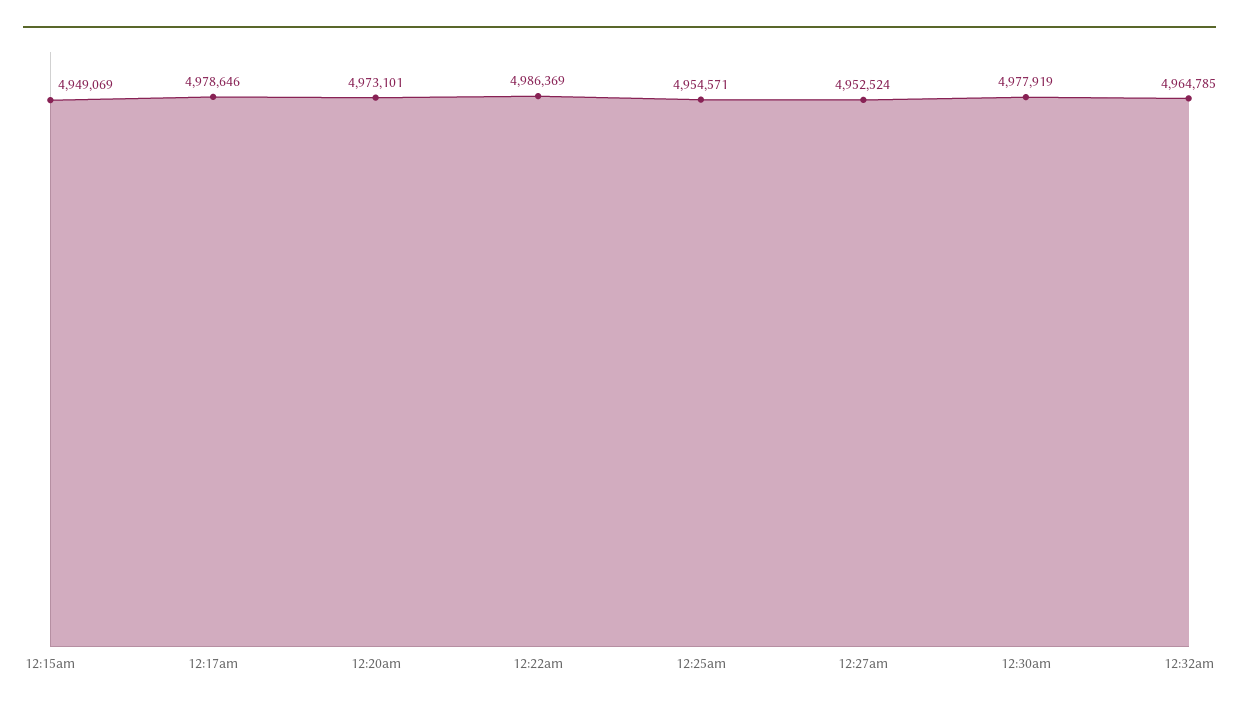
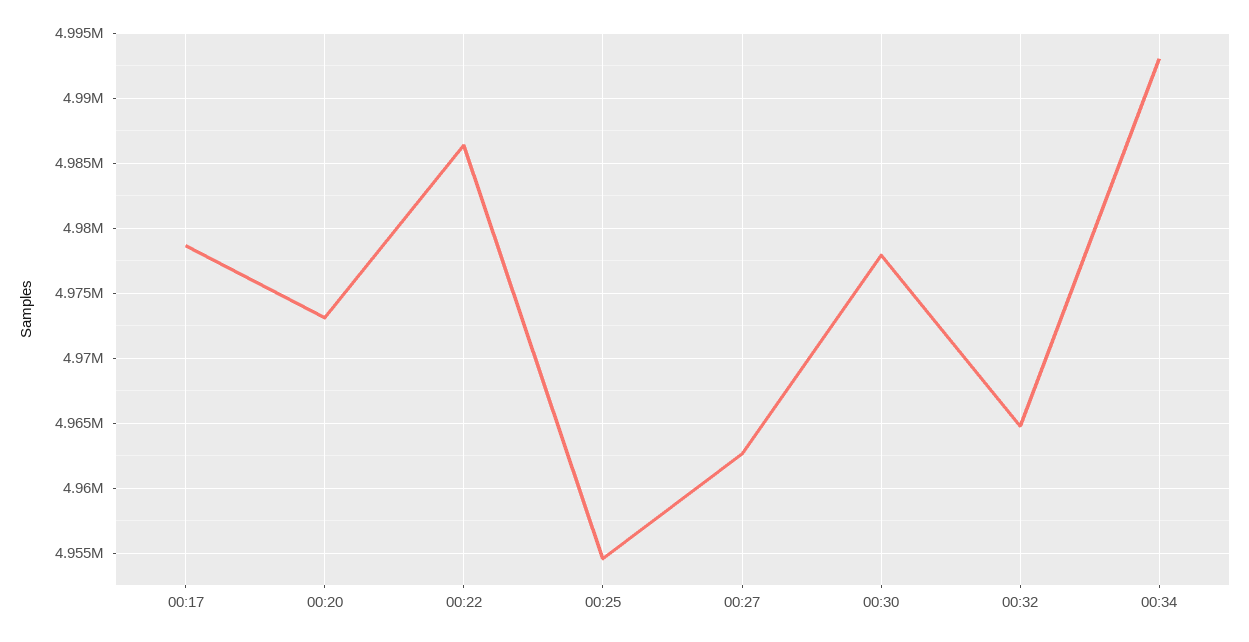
12:15am: 4949069 -> none
12:27am: 4952524 -> 4962500
00:34: none -> 4993000

